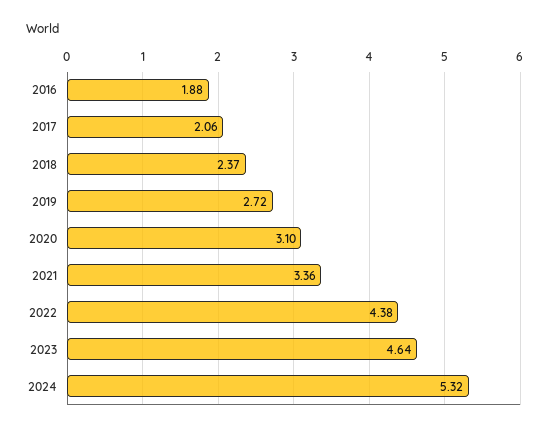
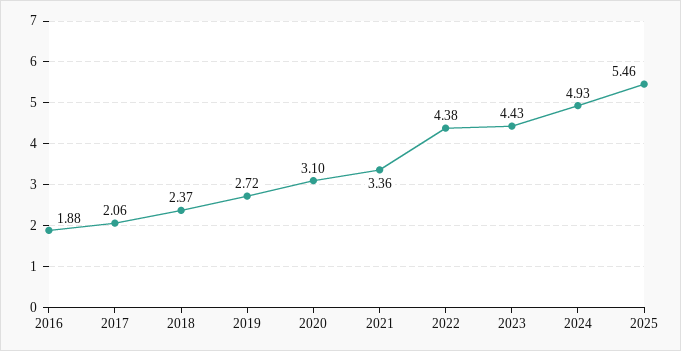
2023: 4.64 -> 4.43
2024: 5.32 -> 4.93
2025: none -> 5.46

